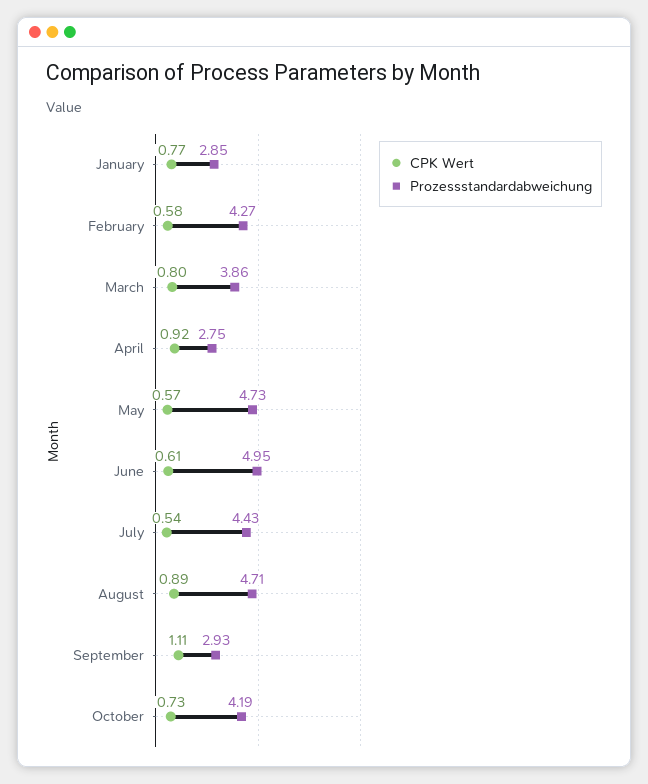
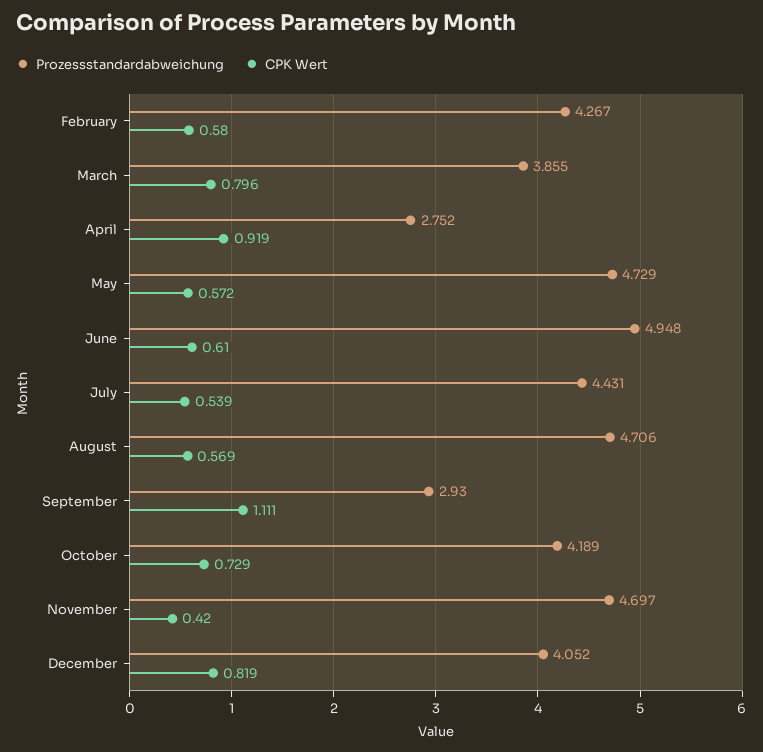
CPK Wert, January: 0.77 -> none
Prozessstandardabweichung, January: 2.85 -> none
CPK Wert, August: 0.89 -> 0.569
Prozessstandardabweichung, November: none -> 4.697
CPK Wert, November: none -> 0.42
Prozessstandardabweichung, December: none -> 4.052
CPK Wert, December: none -> 0.819

